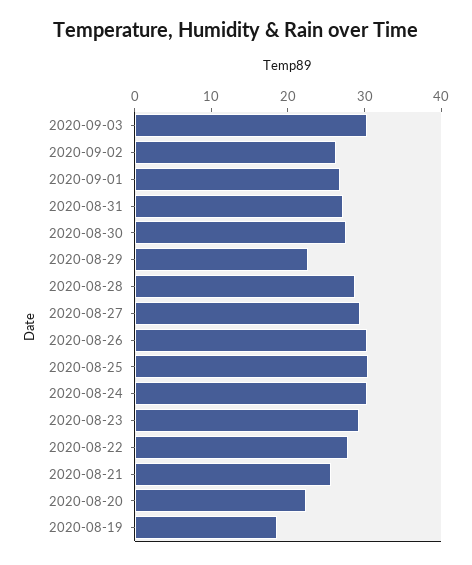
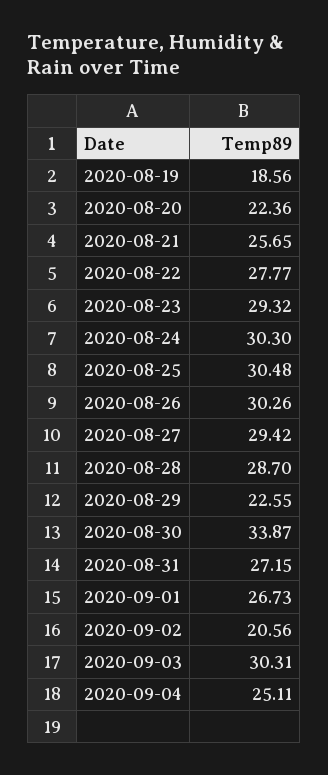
2020-09-02: 26 -> 20.56
2020-08-30: 28 -> 33.87
2020-09-04: none -> 25.11

